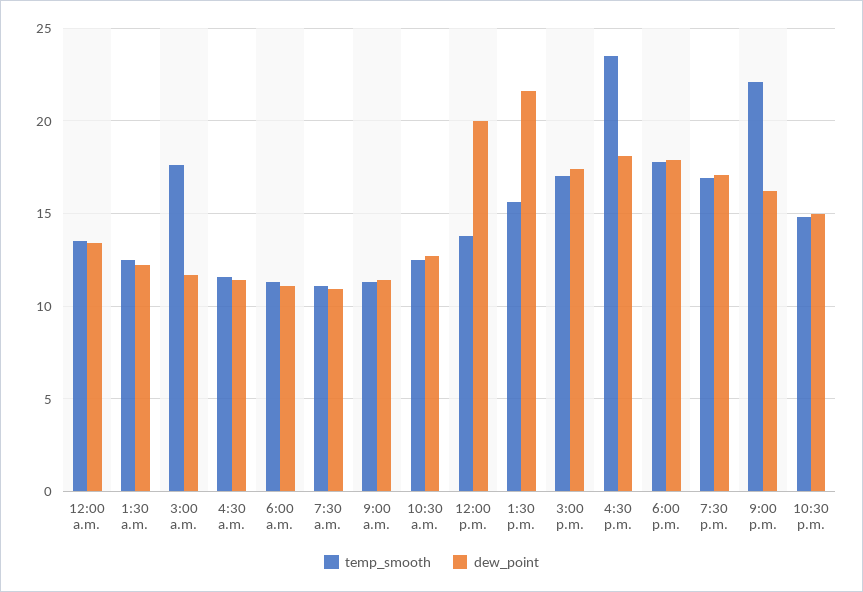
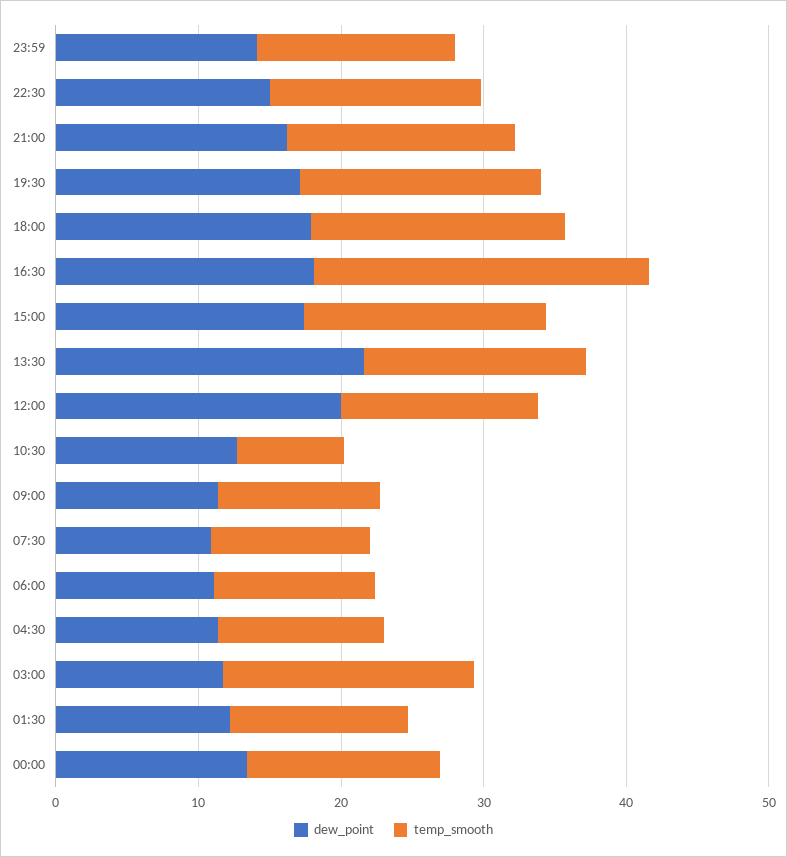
temp_smooth, 10:30 a.m.: 12.5 -> 8
temp_smooth, 9:00 p.m.: 22 -> 16
dew_point, 23:59: none -> 14
temp_smooth, 23:59: none -> 14

